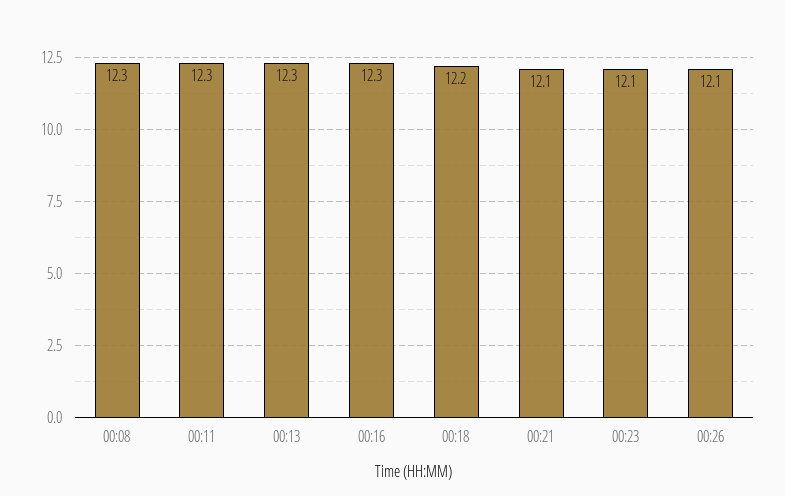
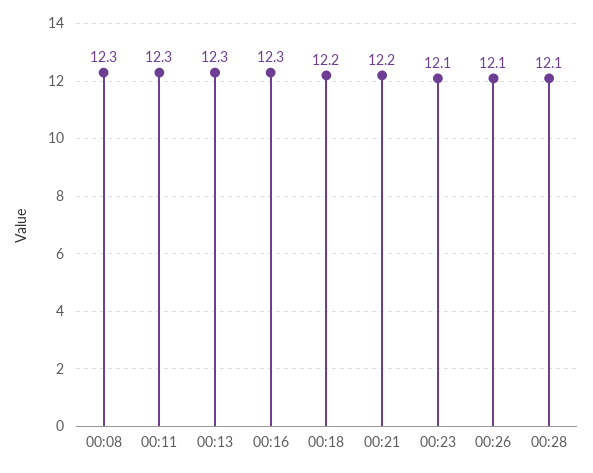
00:21: 12.1 -> 12.2
00:28: none -> 12.1

